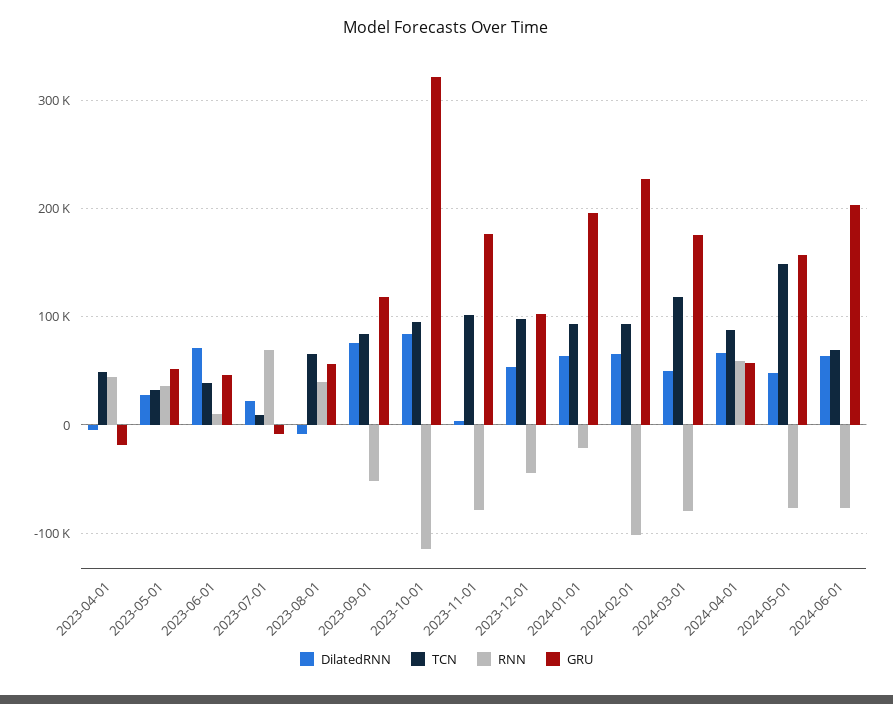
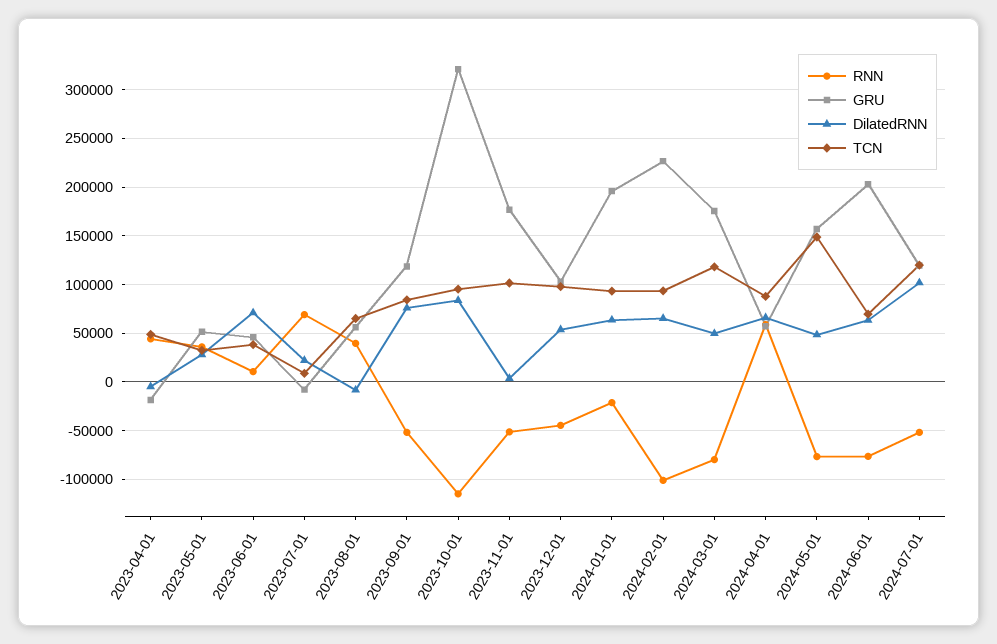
RNN, 2023-11-01: -80000 -> -50000
RNN, 2024-07-01: none -> -50000
GRU, 2024-07-01: none -> 120000
DilatedRNN, 2024-07-01: none -> 100000
TCN, 2024-07-01: none -> 120000

